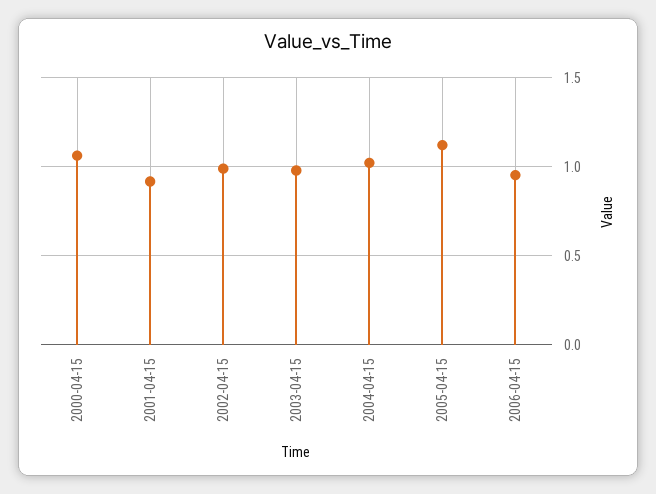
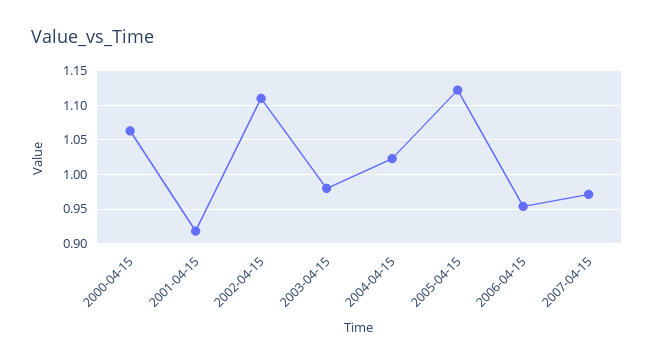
2002-04-15: 1 -> 1.11
2007-04-15: none -> 0.97

